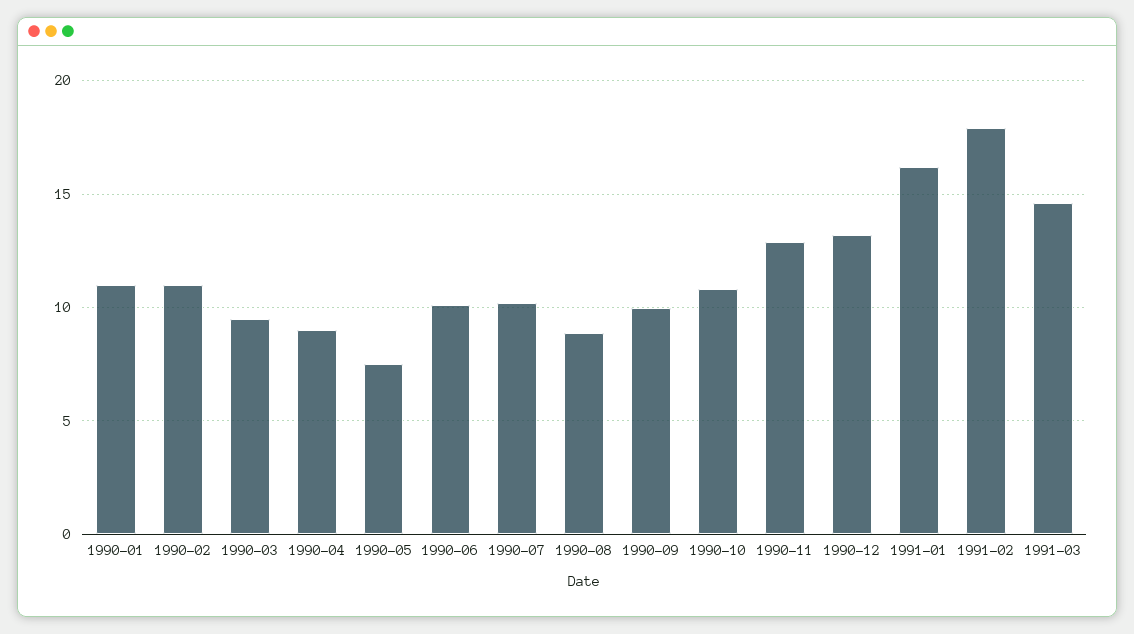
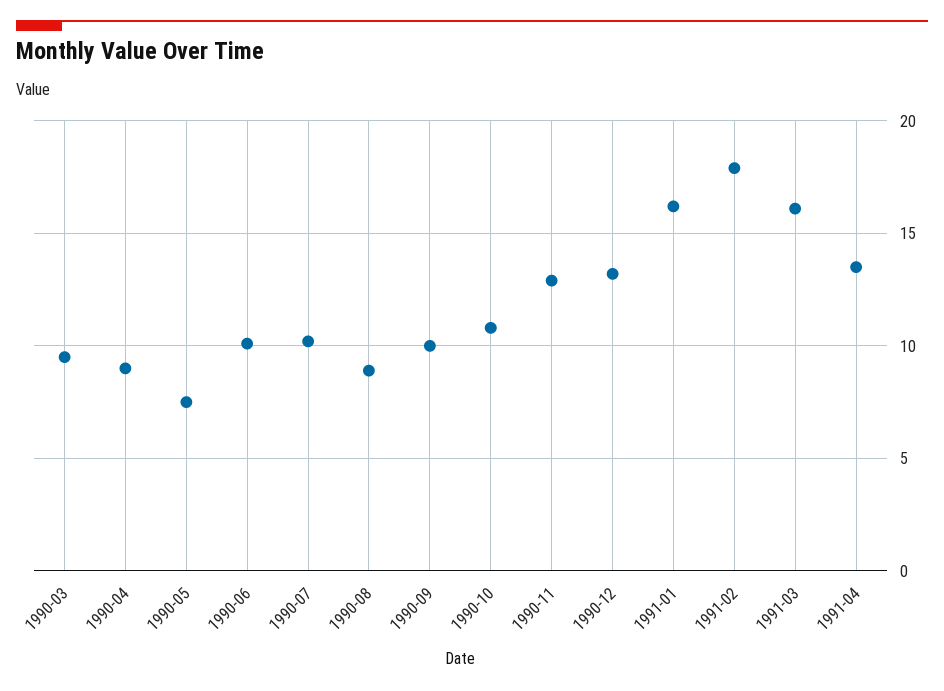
1990-01: 11 -> none
1990-02: 11 -> none
1991-03: 14.5 -> 16
1991-04: none -> 13.5

